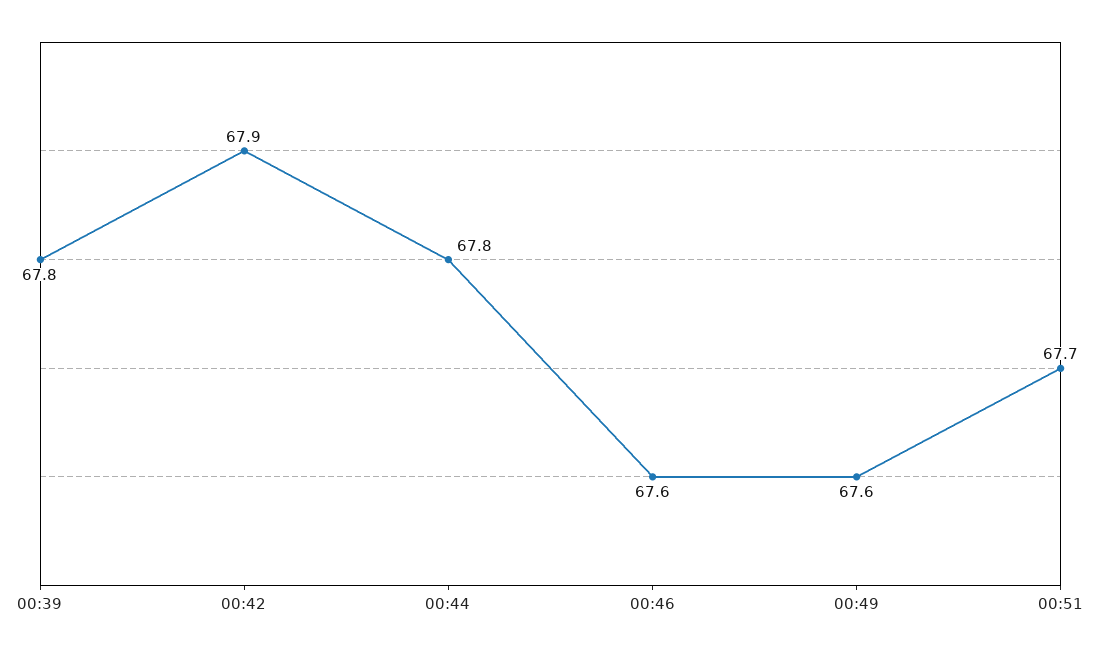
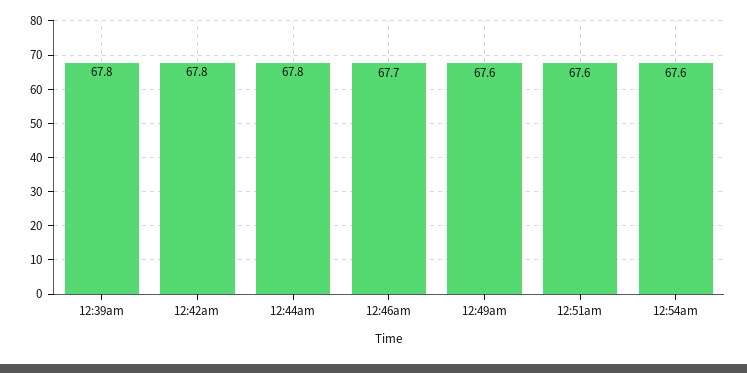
00:42: 67.9 -> 67.8
00:46: 67.6 -> 67.7
00:51: 67.7 -> 67.6
12:54am: none -> 67.6

